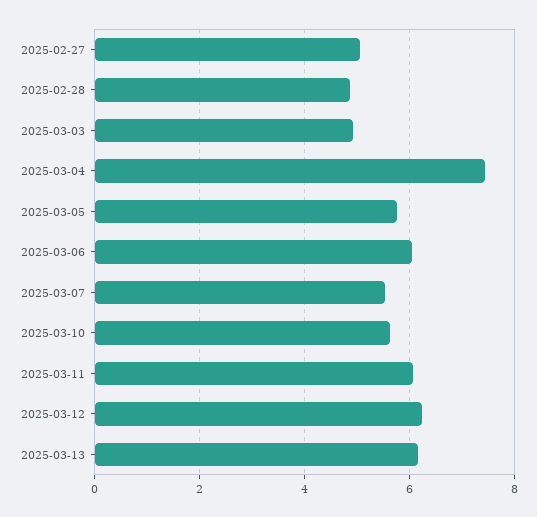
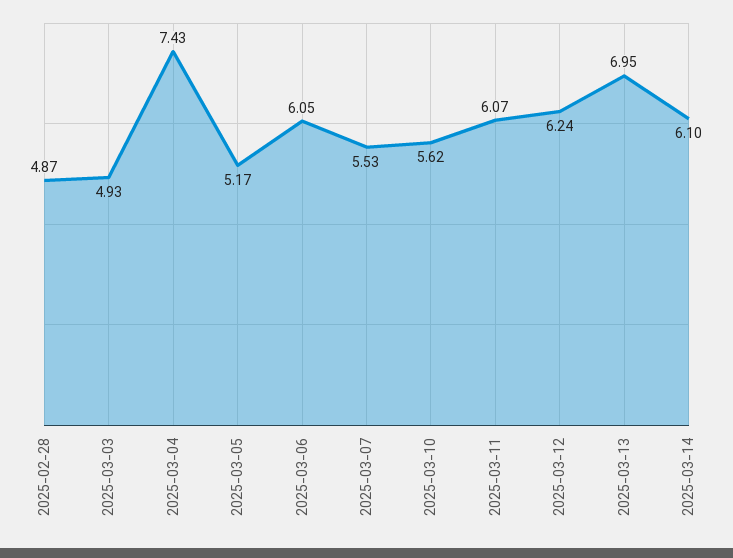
2025-02-27: 5 -> none
2025-03-05: 5.8 -> 5.17
2025-03-13: 6.2 -> 6.95
2025-03-14: none -> 6.1

